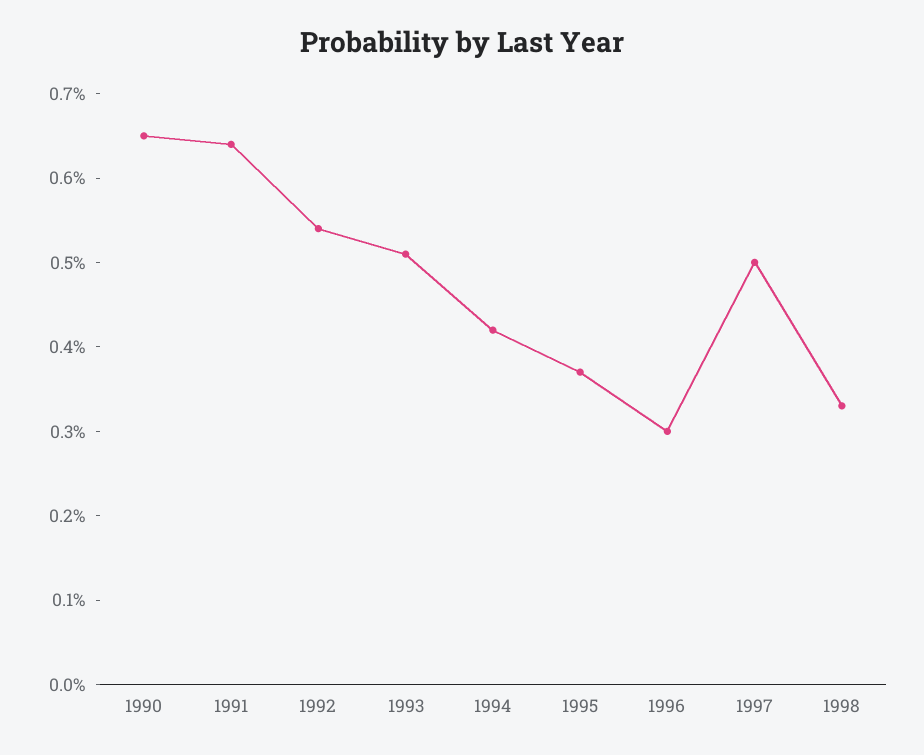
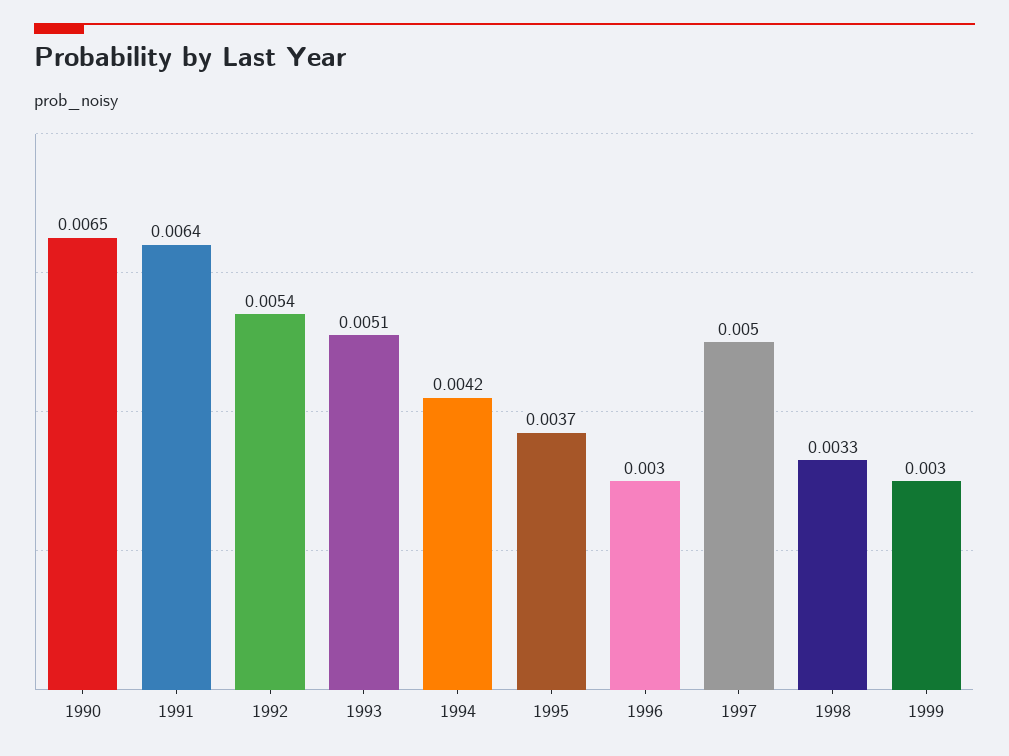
1999: none -> 0.003

